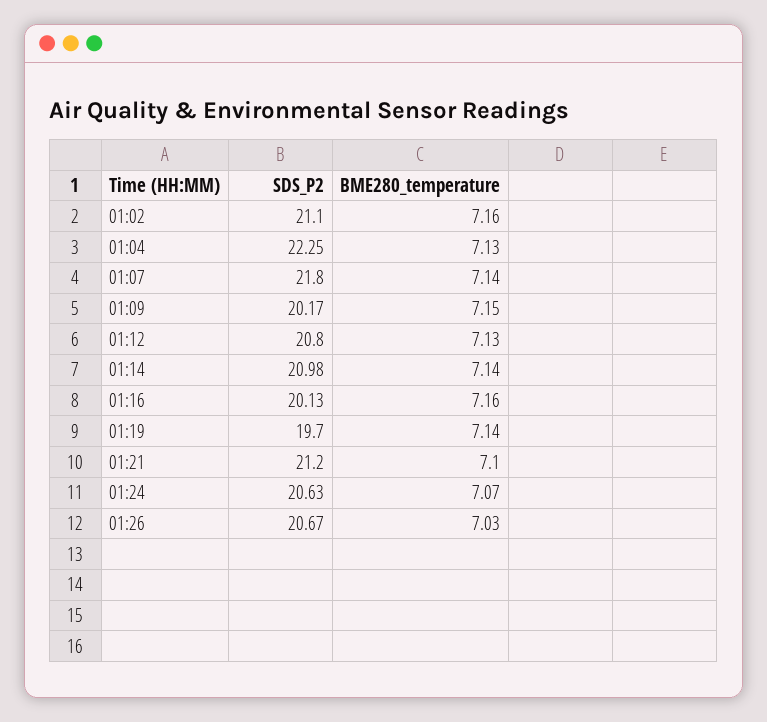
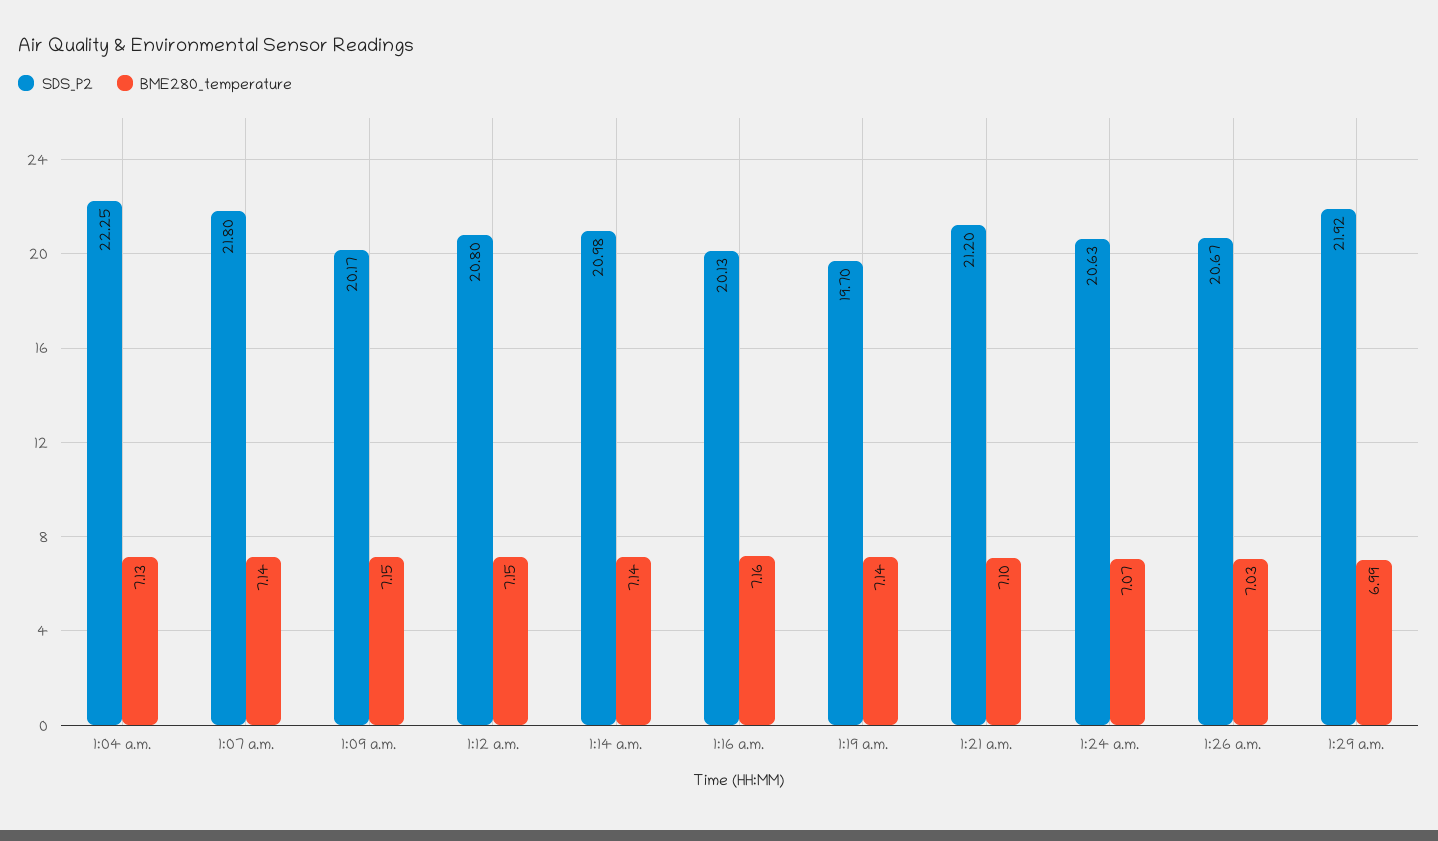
SDS_P2, 01:02: 21.1 -> none
BME280_temperature, 01:02: 7.16 -> none
BME280_temperature, 01:12: 7.13 -> 7.15
SDS_P2, 1:29 a.m.: none -> 21.92
BME280_temperature, 1:29 a.m.: none -> 6.99

